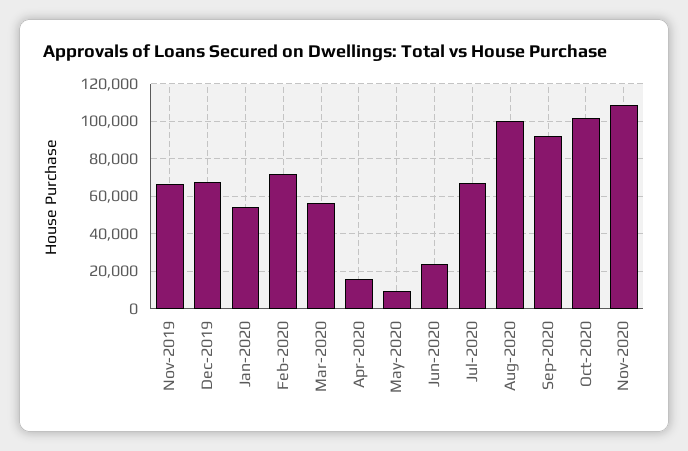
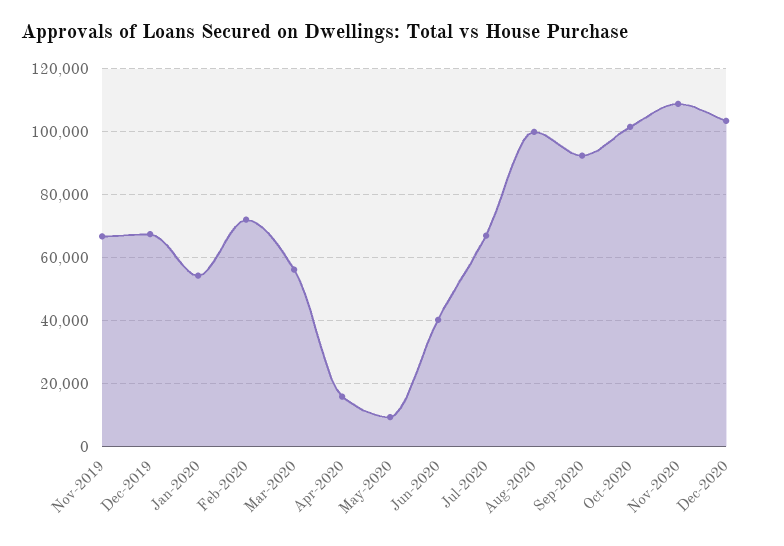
Jun-2020: 25000 -> 40000
Dec-2020: none -> 104000

